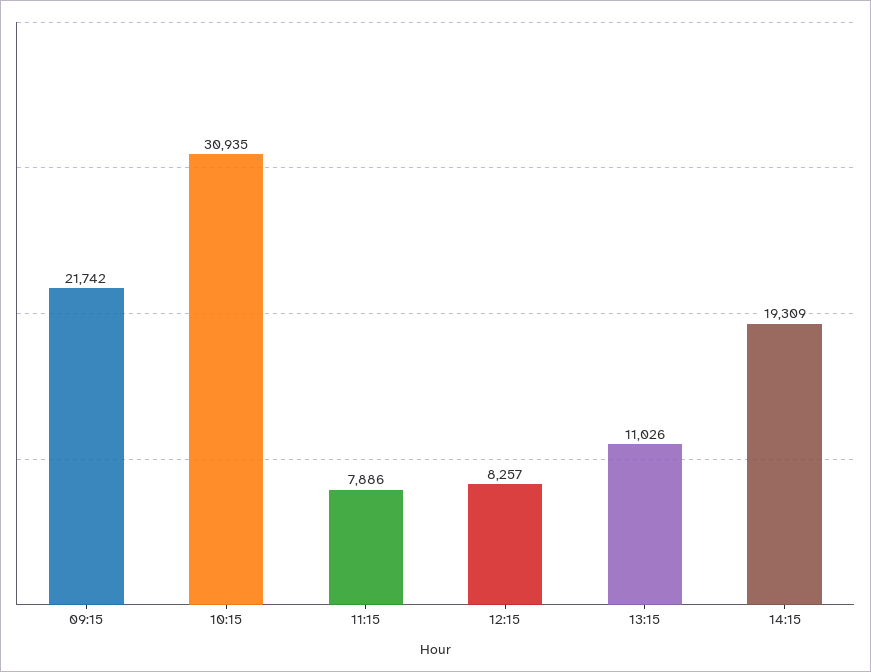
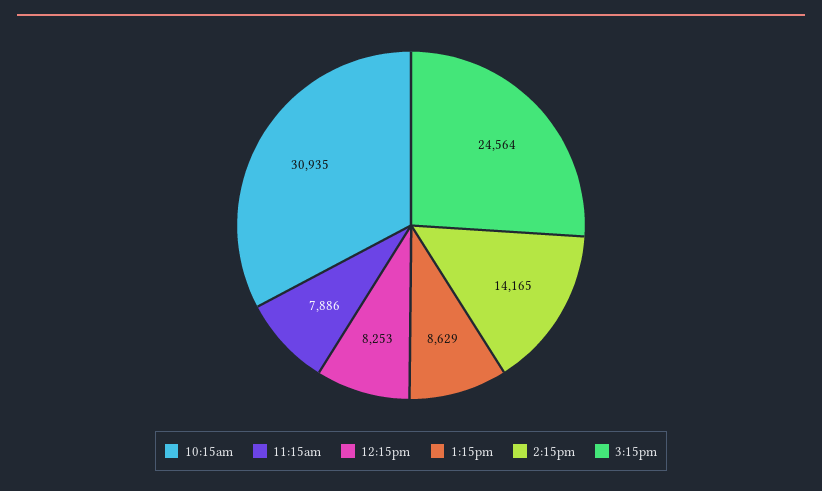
09:15: 21742 -> none
12:15: 8257 -> 8253
13:15: 11026 -> 8629
14:15: 19309 -> 14165
3:15pm: none -> 24564

